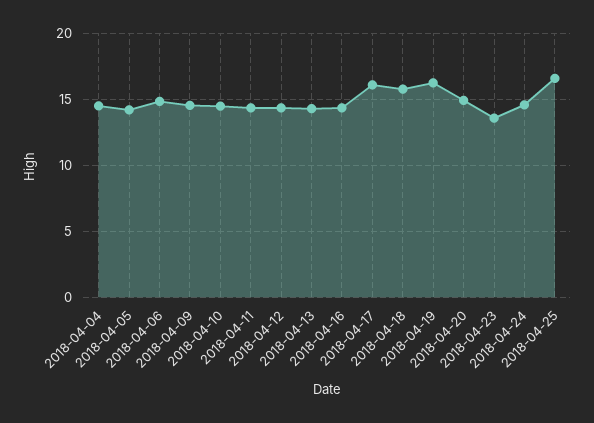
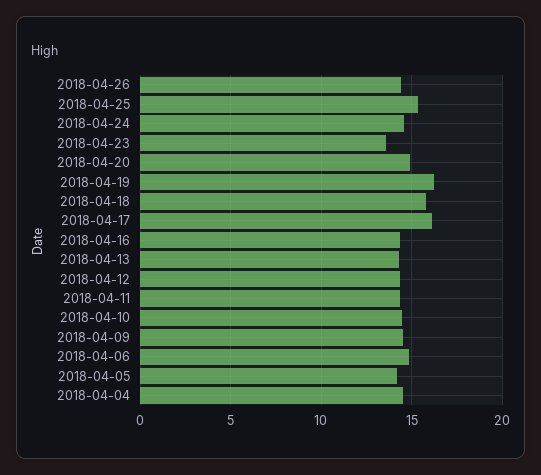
2018-04-25: 16.5 -> 15.5
2018-04-26: none -> 14.5

